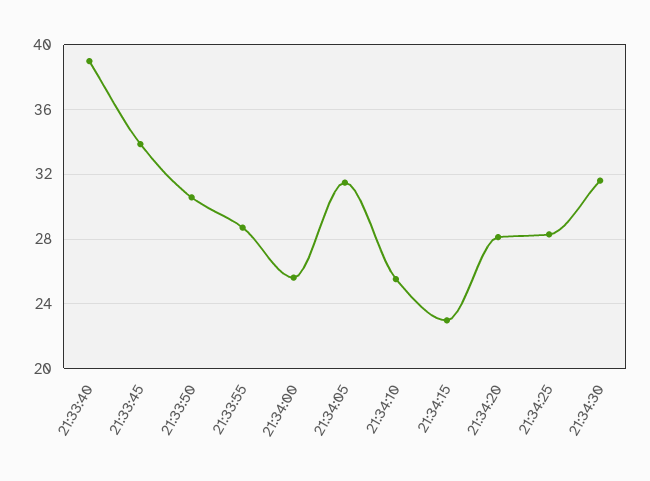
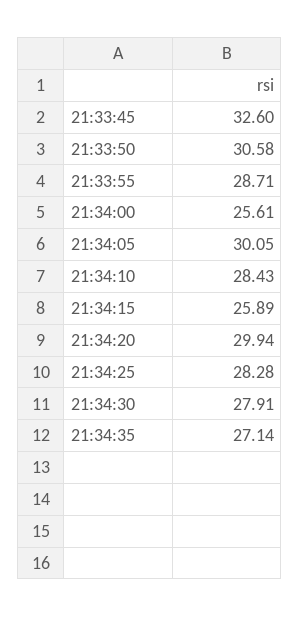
21:33:40: 39 -> none
21:33:45: 34 -> 32.6
21:34:05: 31.5 -> 30.05
21:34:10: 25.5 -> 28.43
21:34:15: 23 -> 25.89
21:34:20: 28 -> 29.94
21:34:30: 31.5 -> 27.91
21:34:35: none -> 27.14

